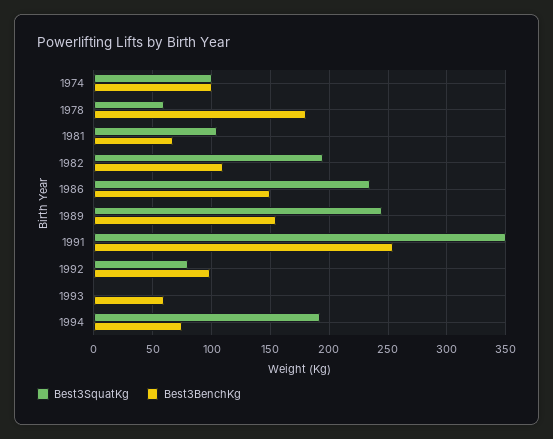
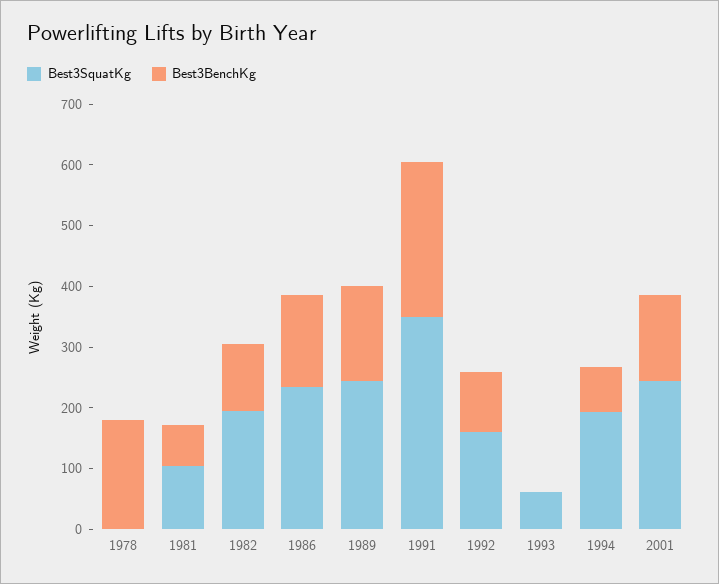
Best3SquatKg, 1974: 100 -> none
Best3BenchKg, 1974: 100 -> none
Best3SquatKg, 1978: 60 -> 0
Best3SquatKg, 1992: 80 -> 160
Best3SquatKg, 1993: 0 -> 60
Best3BenchKg, 1993: 60 -> 0
Best3SquatKg, 2001: none -> 240
Best3BenchKg, 2001: none -> 140

